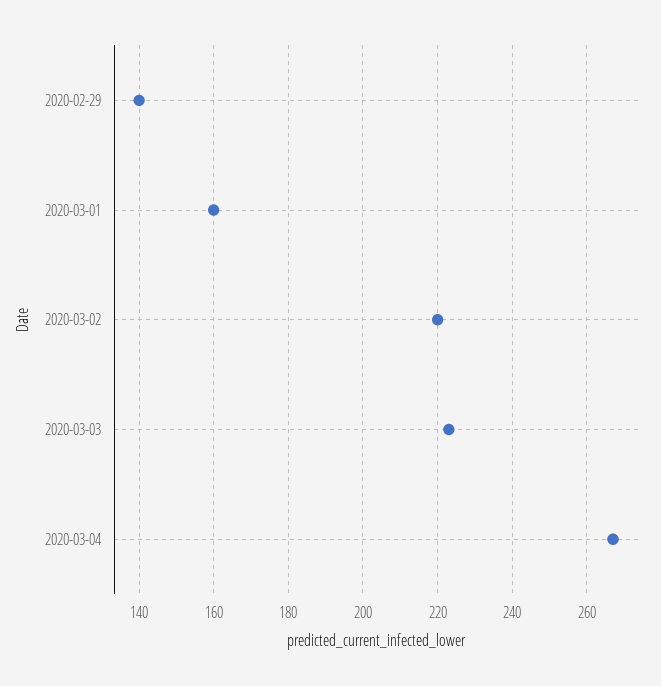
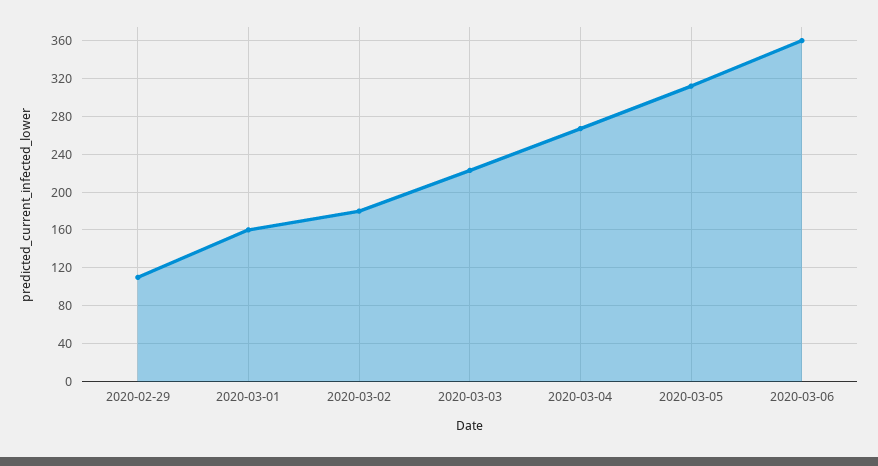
2020-02-29: 140 -> 110
2020-03-02: 220 -> 180
2020-03-05: none -> 310
2020-03-06: none -> 360

